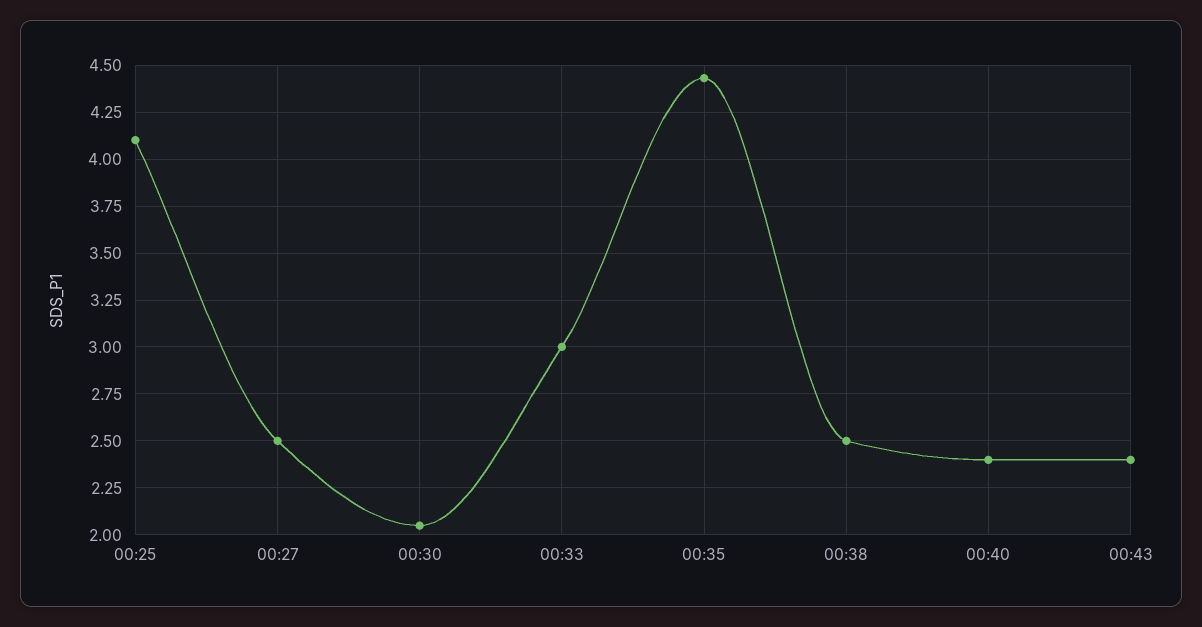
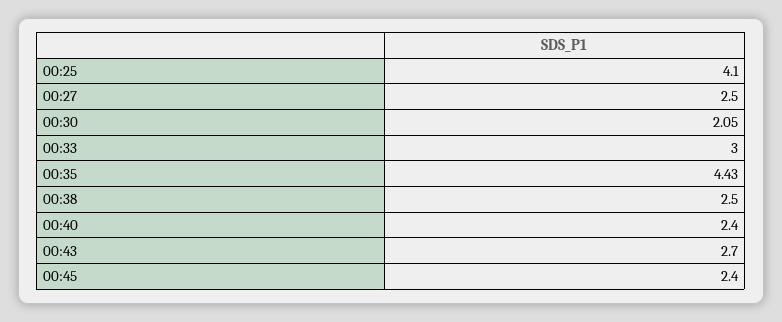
00:43: 2.4 -> 2.7
00:45: none -> 2.4

